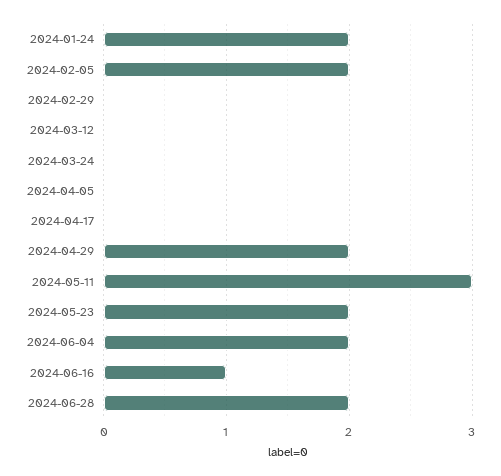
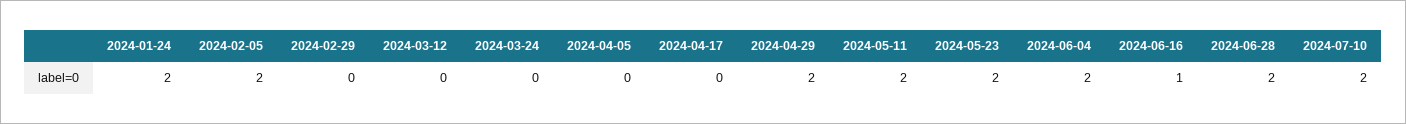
2024-05-11: 3 -> 2
2024-07-10: none -> 2

